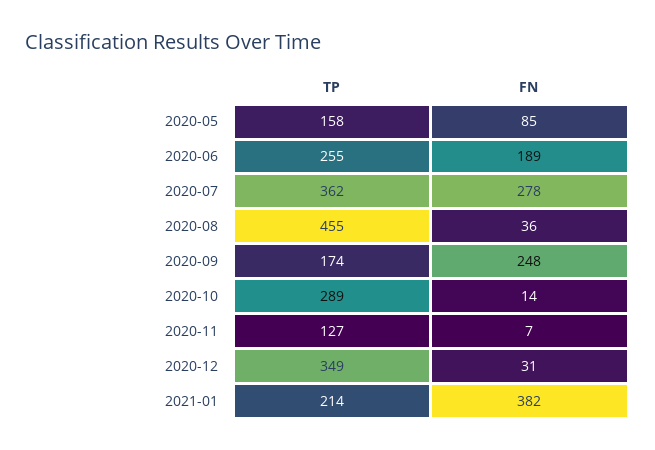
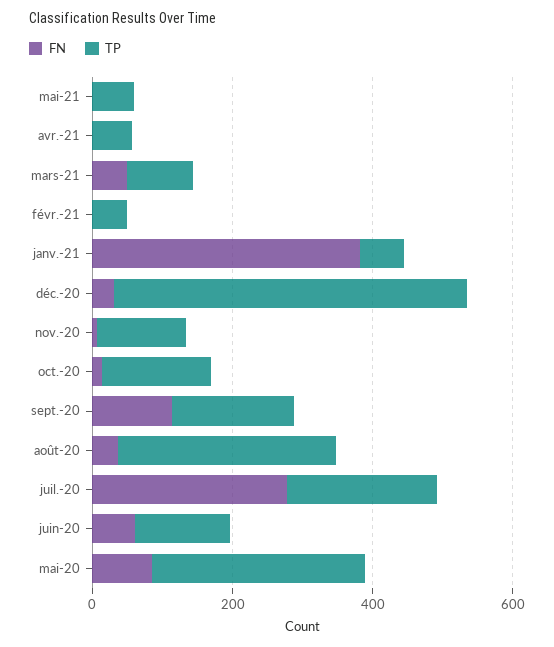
TP, 2020-05: 158 -> 300
TP, 2020-06: 255 -> 150
FN, 2020-06: 189 -> 50
TP, 2020-07: 362 -> 200
TP, 2020-08: 455 -> 300
FN, 2020-09: 248 -> 100
TP, 2020-10: 289 -> 150
TP, 2020-12: 349 -> 500
TP, 2021-01: 214 -> 50
FN, mai-21: none -> 0
TP, mai-21: none -> 50
FN, avr.-21: none -> 0
TP, avr.-21: none -> 50
FN, mars-21: none -> 50
TP, mars-21: none -> 100
FN, févr.-21: none -> 0
TP, févr.-21: none -> 50

